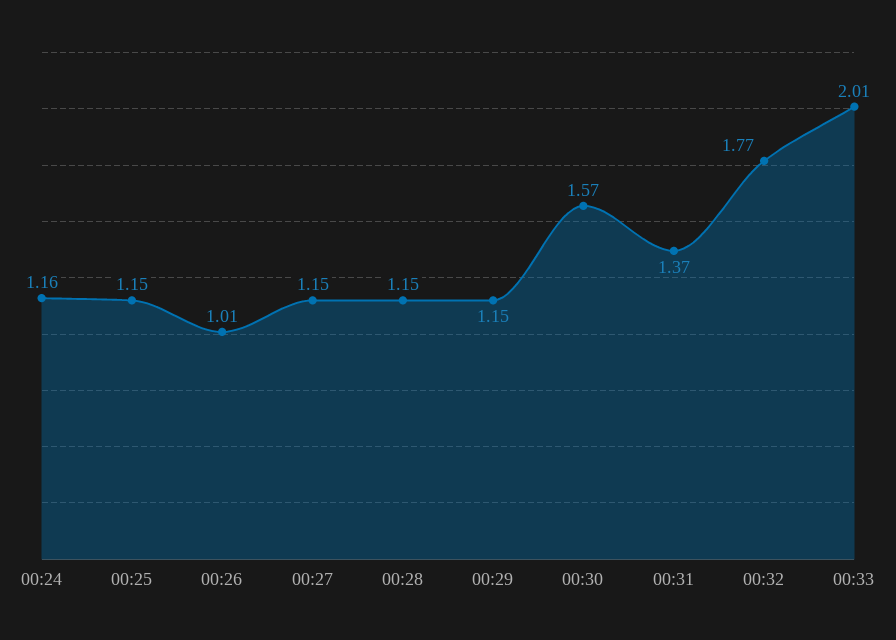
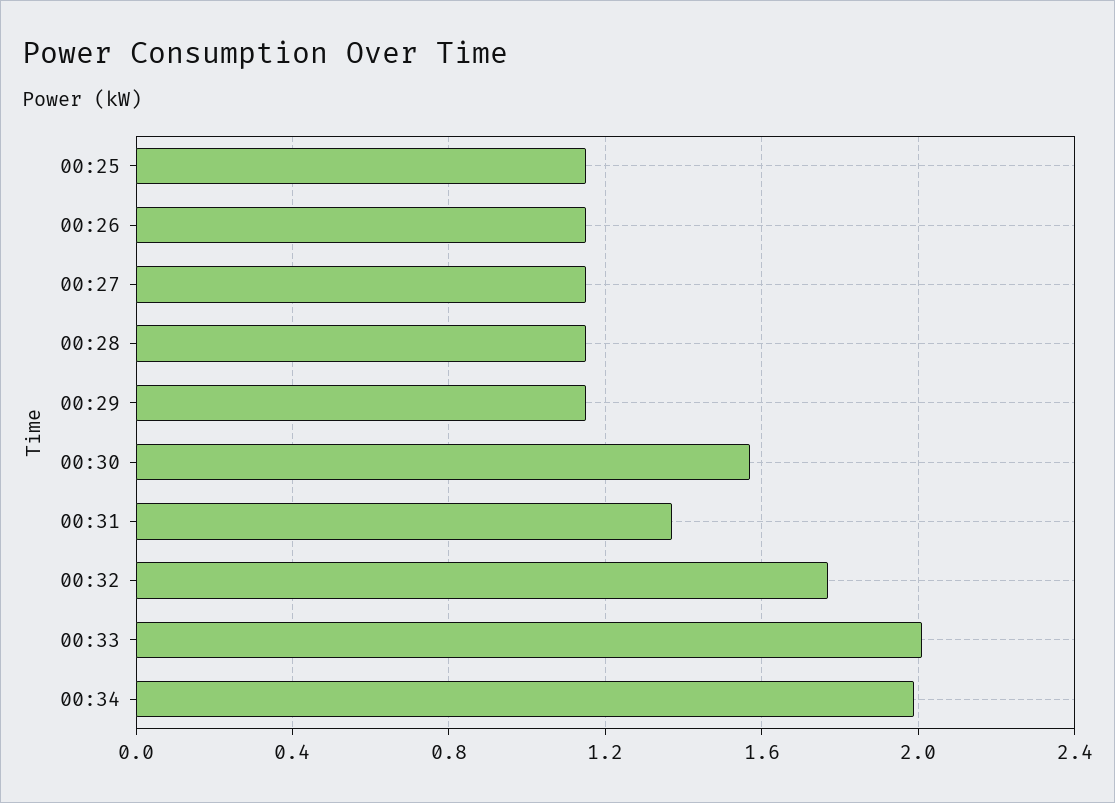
00:24: 1.16 -> none
00:26: 1.01 -> 1.15
00:34: none -> 2

